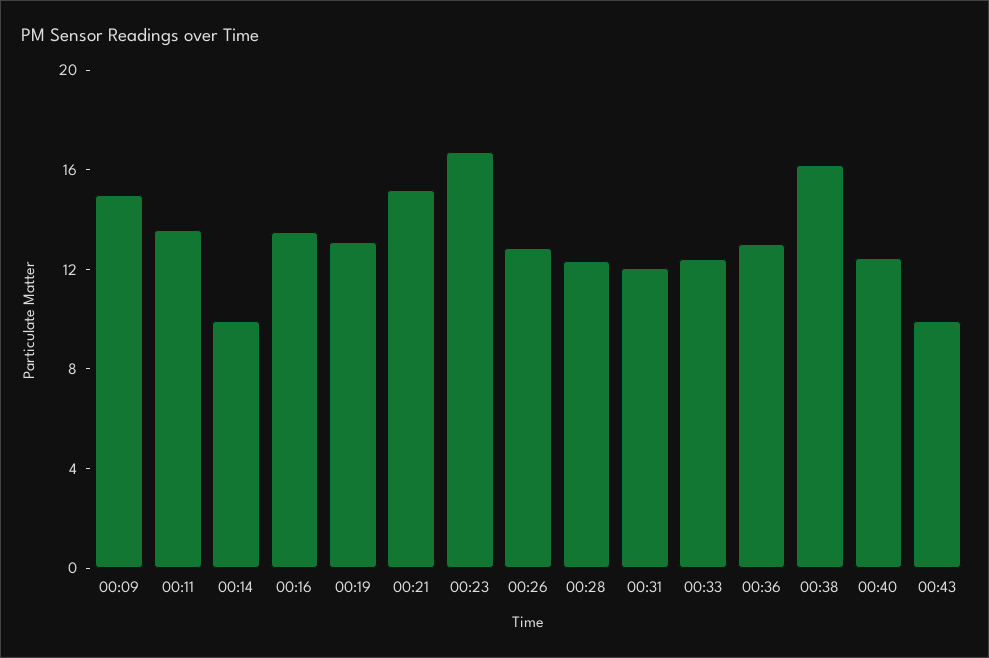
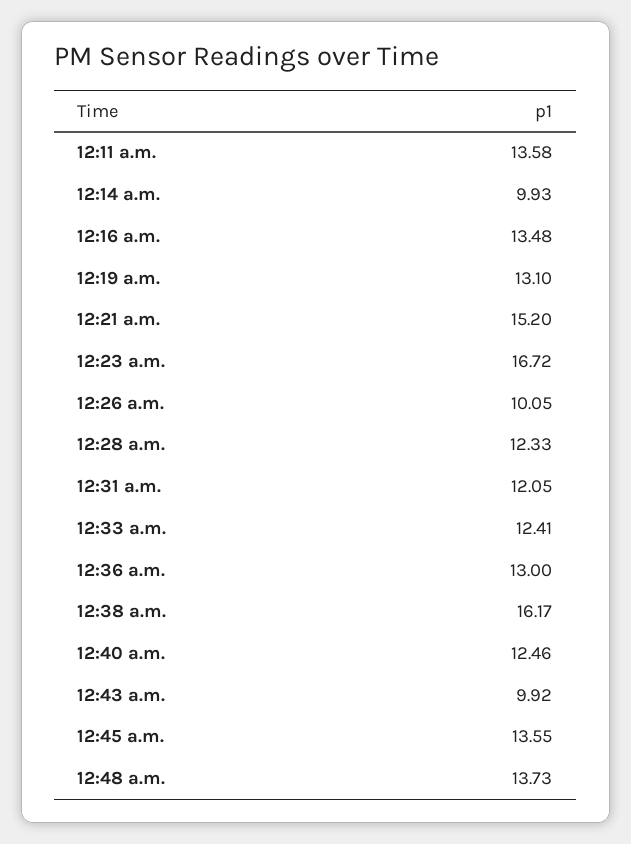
00:09: 15 -> none
00:26: 13 -> 10.05
12:45 a.m.: none -> 13.55
12:48 a.m.: none -> 13.73

